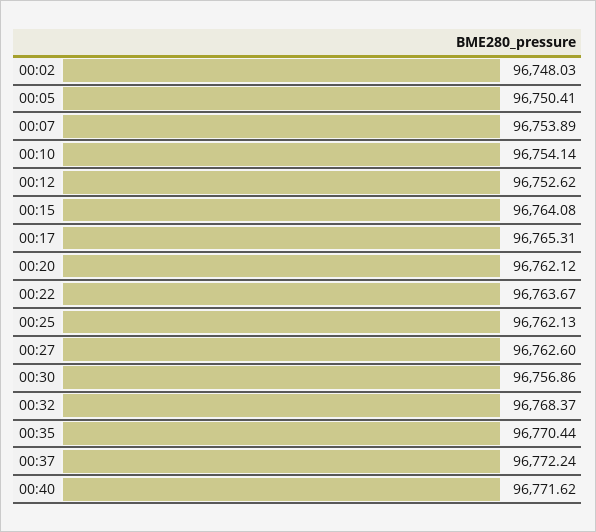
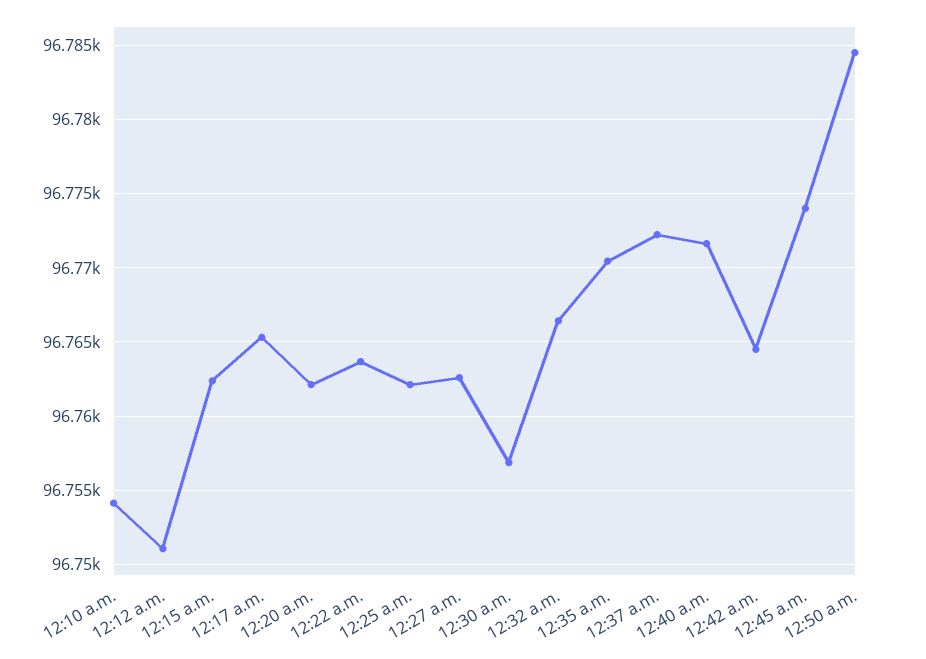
00:02: 96748.03 -> none
00:05: 96750.41 -> none
00:07: 96753.89 -> none
00:12: 96752.62 -> 96751
00:15: 96764.08 -> 96762.5
00:32: 96768.37 -> 96766.5
12:42 a.m.: none -> 96764.5
12:45 a.m.: none -> 96774
12:50 a.m.: none -> 96784.5

